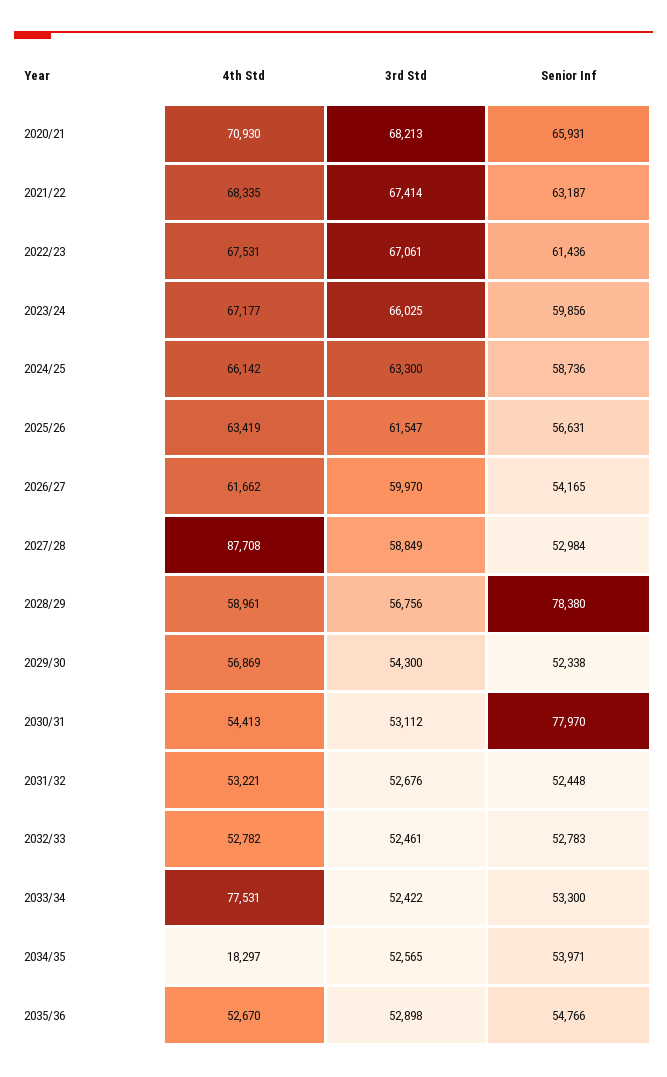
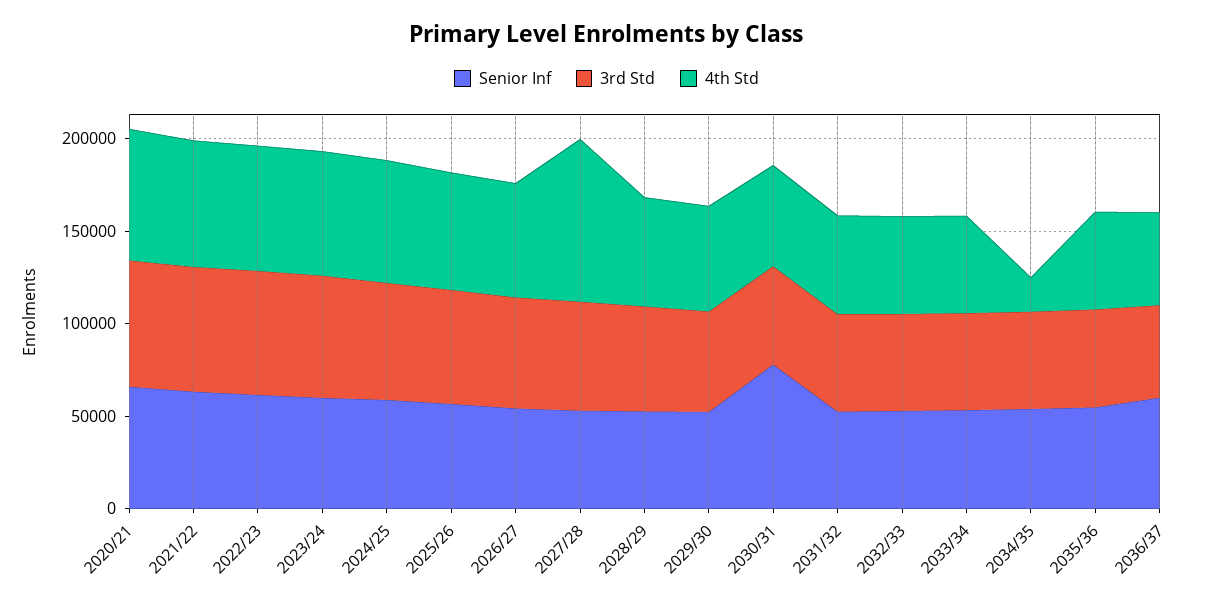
Senior Inf, 2028/29: 78380 -> 50000
4th Std, 2033/34: 77531 -> 50000
Senior Inf, 2036/37: none -> 60000
3rd Std, 2036/37: none -> 50000
4th Std, 2036/37: none -> 50000

